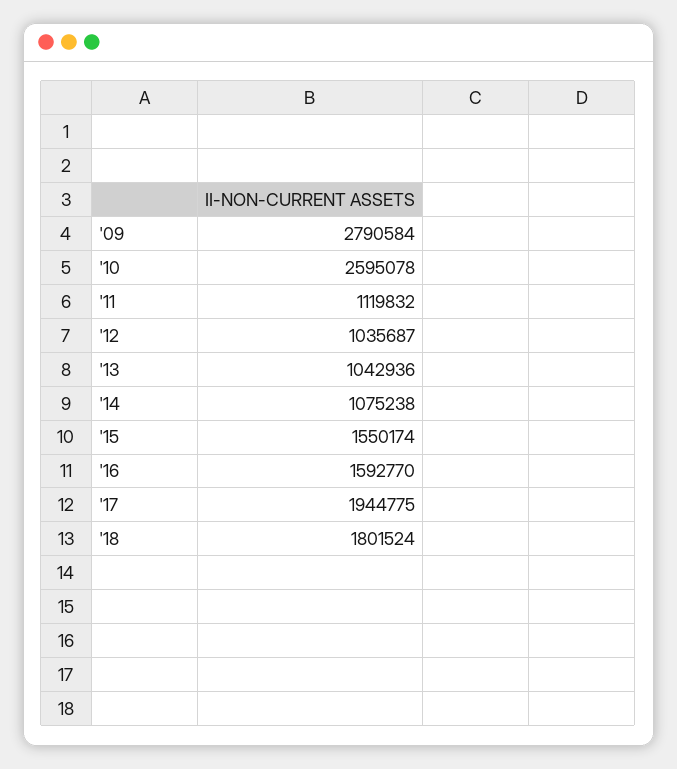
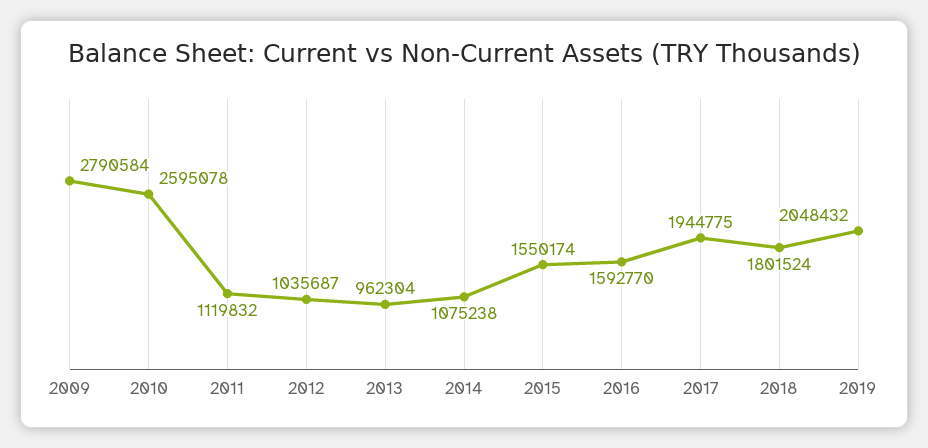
'13: 1042936 -> 962304
2019: none -> 2048432

